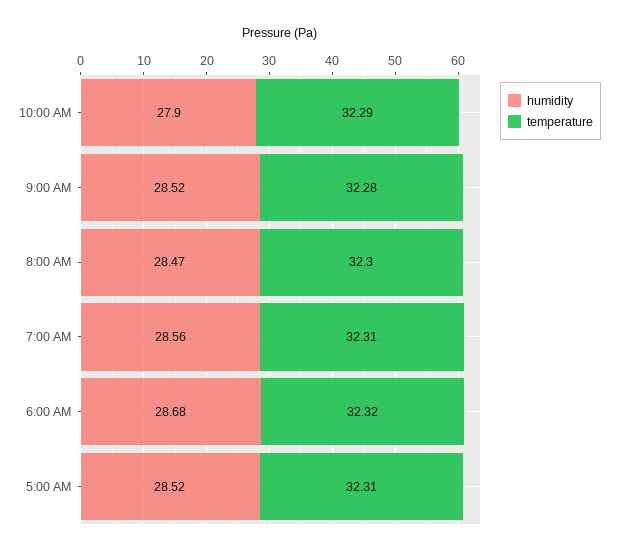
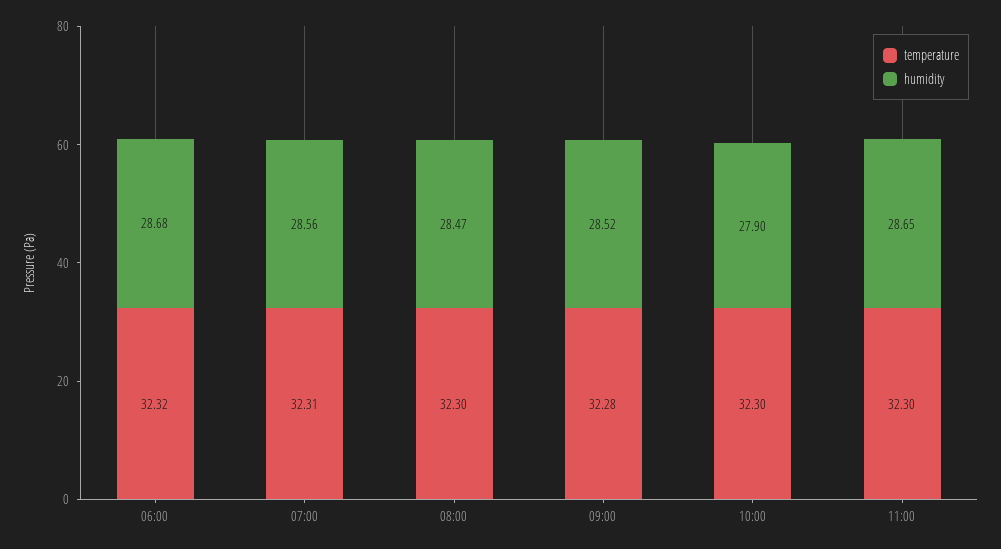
temperature, 10:00 AM: 32.29 -> 32.3
humidity, 5:00 AM: 28.52 -> none
temperature, 5:00 AM: 32.31 -> none
temperature, 11:00: none -> 32.3
humidity, 11:00: none -> 28.65

